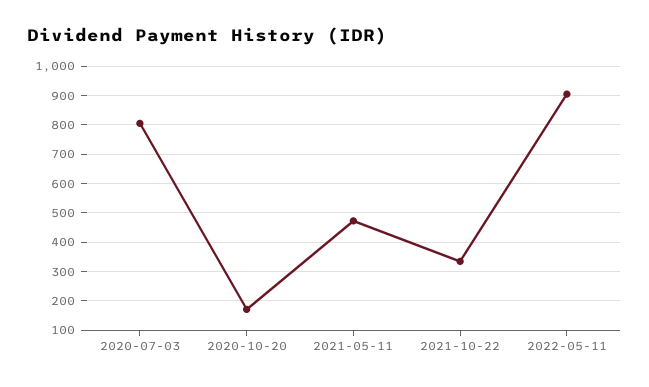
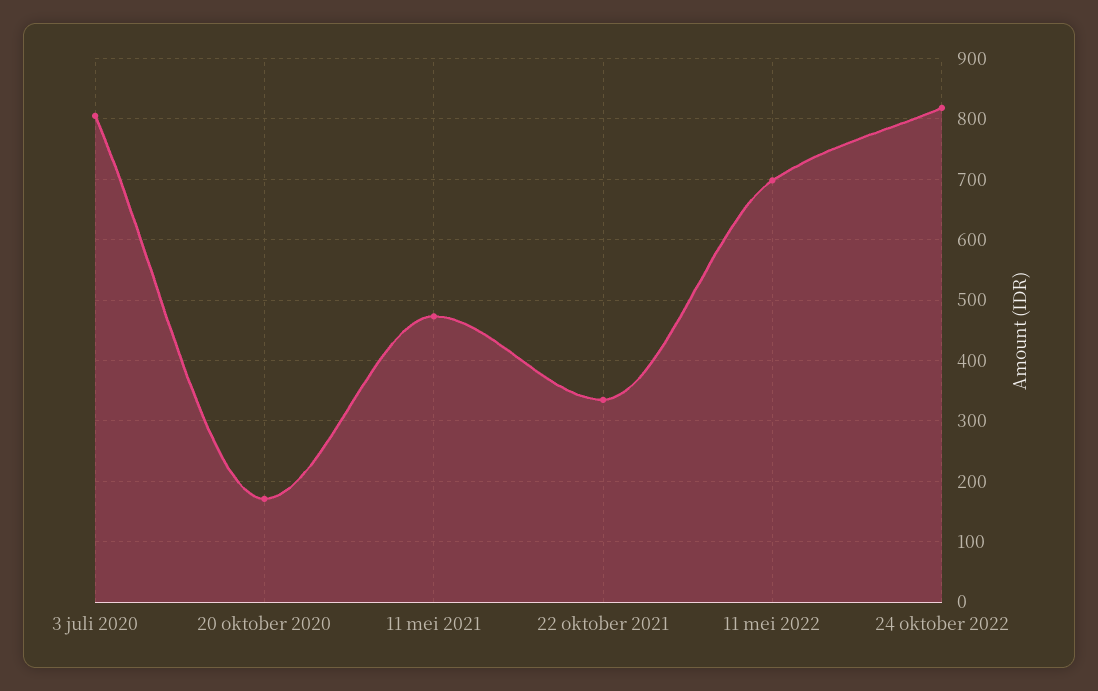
2022-05-11: 900 -> 700
24 oktober 2022: none -> 820

